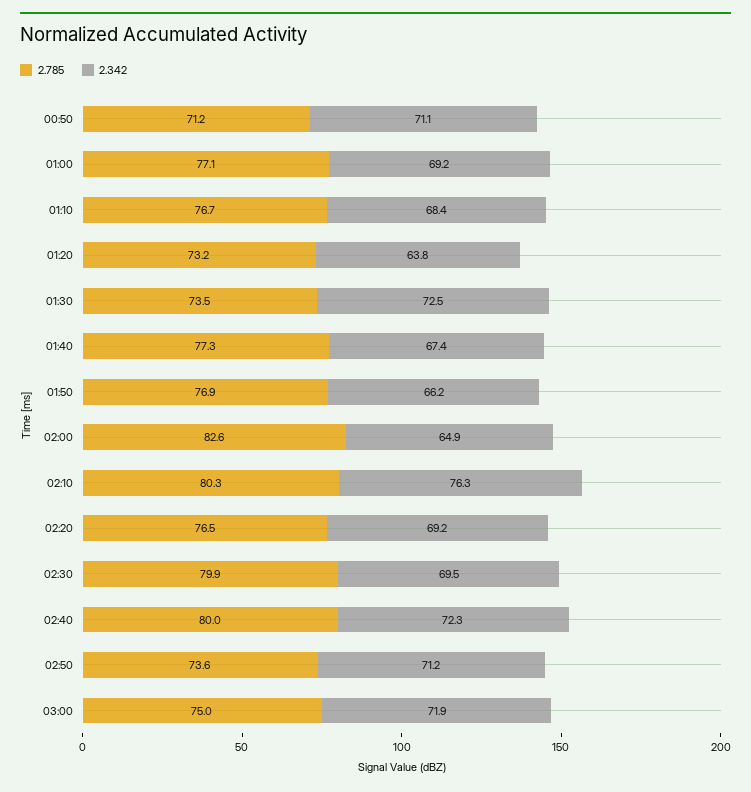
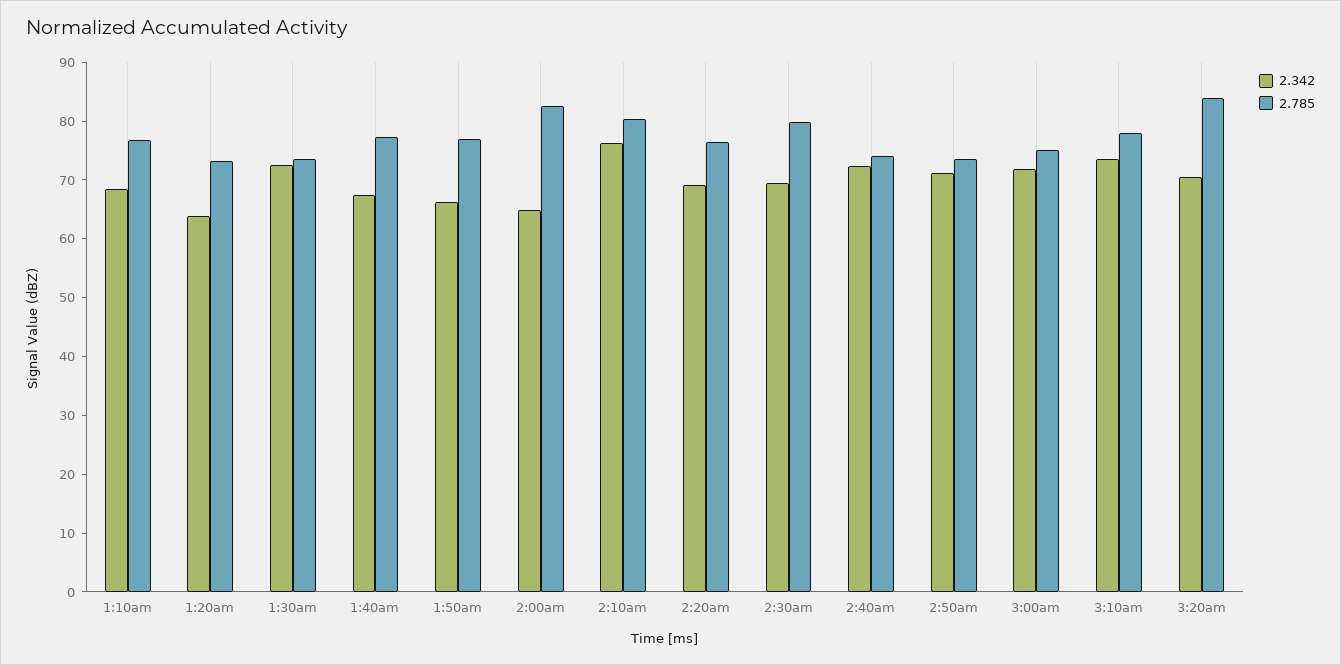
2.785, 00:50: 71.2 -> none
2.342, 00:50: 71.1 -> none
2.785, 01:00: 77.1 -> none
2.342, 01:00: 69.2 -> none
2.785, 02:40: 80 -> 74
2.342, 3:10am: none -> 74
2.785, 3:10am: none -> 78
2.342, 3:20am: none -> 70
2.785, 3:20am: none -> 84

